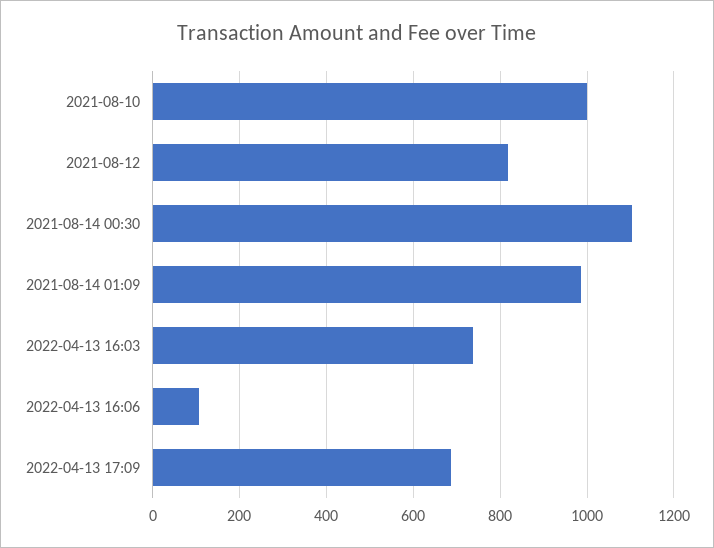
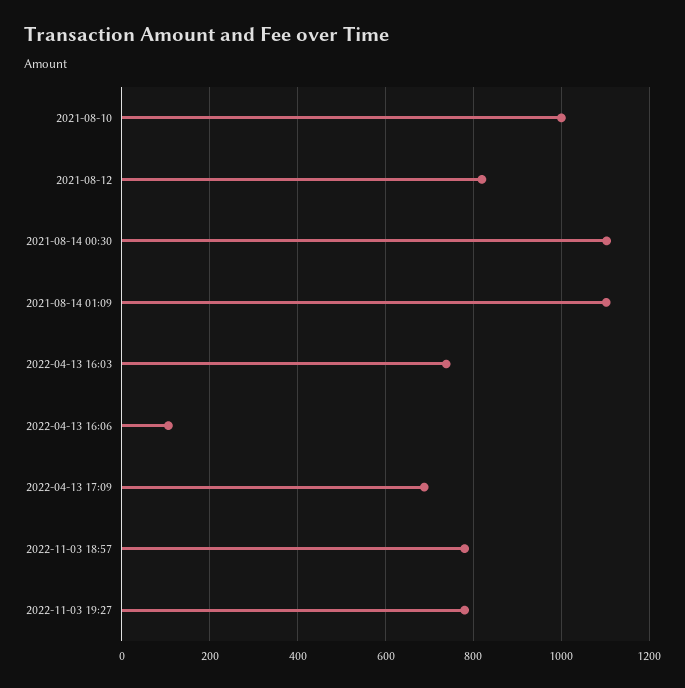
2021-08-14 01:09: 980 -> 1100
2022-11-03 18:57: none -> 780
2022-11-03 19:27: none -> 780

